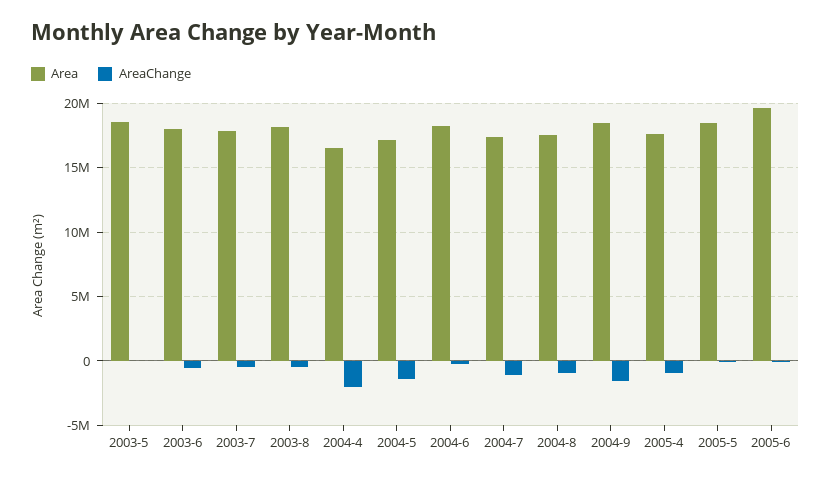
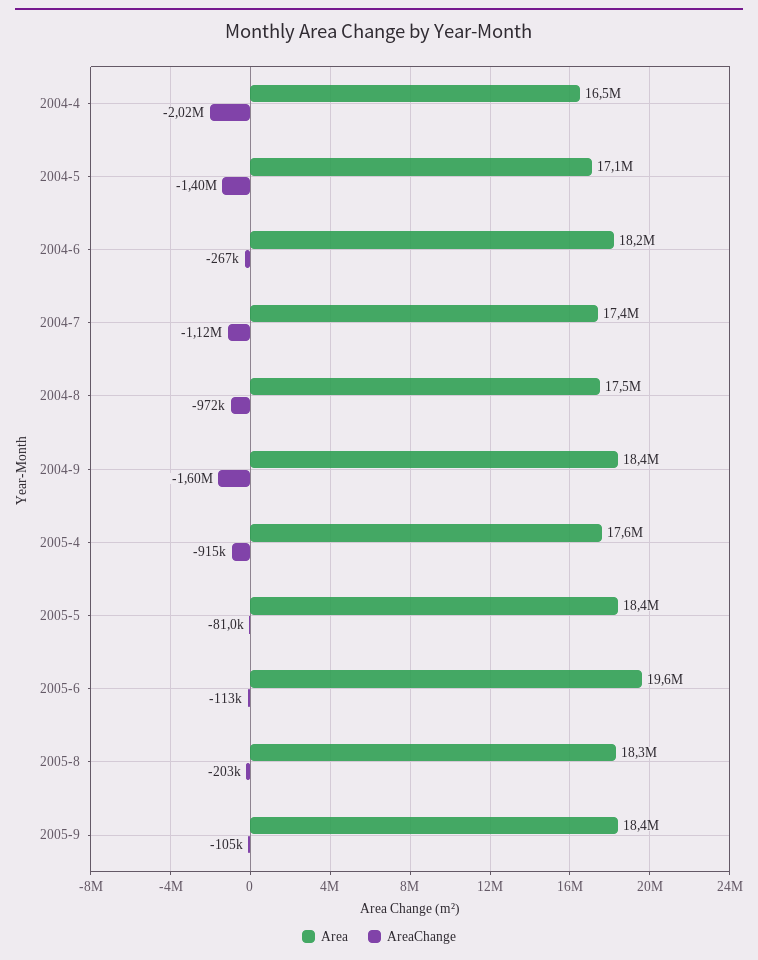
Area, 2003-5: 18500000 -> none
AreaChange, 2003-5: 0 -> none
Area, 2003-6: 18000000 -> none
AreaChange, 2003-6: -500000 -> none
Area, 2003-7: 18000000 -> none
AreaChange, 2003-7: -500000 -> none
Area, 2003-8: 18000000 -> none
AreaChange, 2003-8: -500000 -> none
Area, 2005-8: none -> 18300000
AreaChange, 2005-8: none -> -203000
Area, 2005-9: none -> 18400000
AreaChange, 2005-9: none -> -105000

